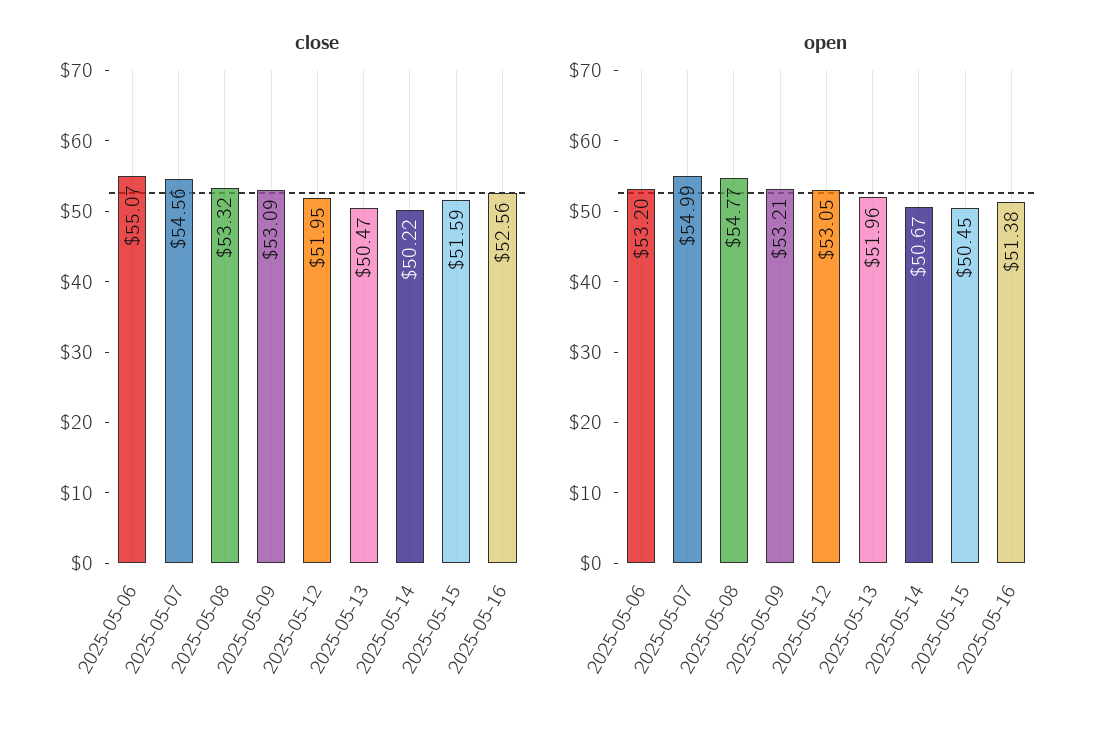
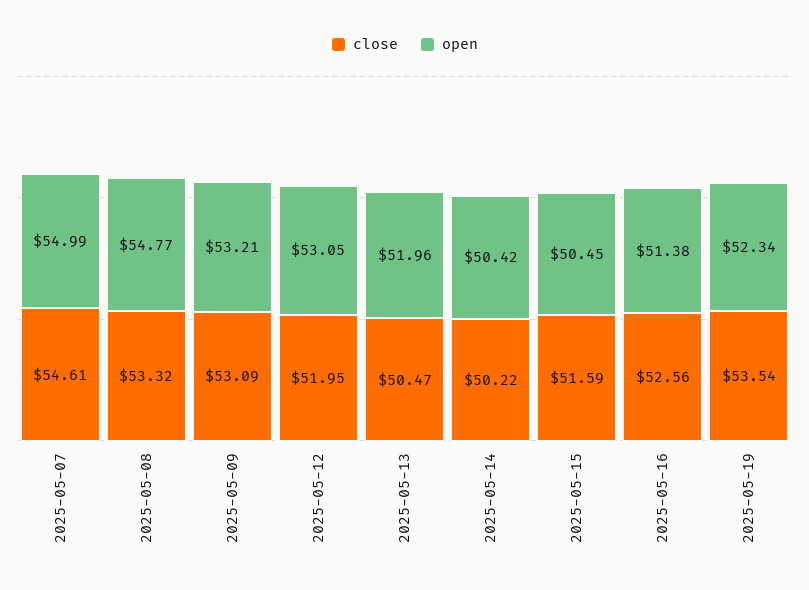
close, 2025-05-06: 55.07 -> none
close, 2025-05-07: 54.56 -> 54.61
open, 2025-05-06: 53.2 -> none
open, 2025-05-14: 50.67 -> 50.42
close, 2025-05-19: none -> 53.54
open, 2025-05-19: none -> 52.34

